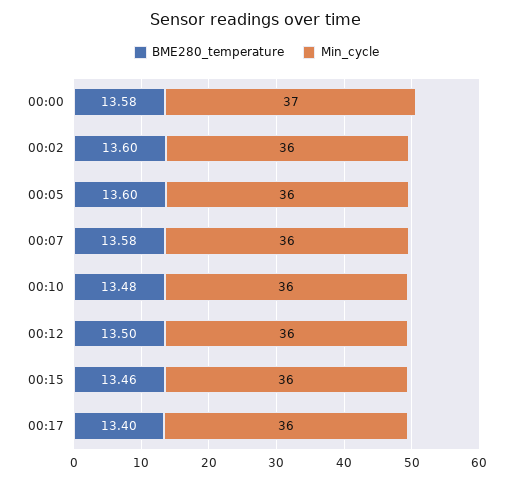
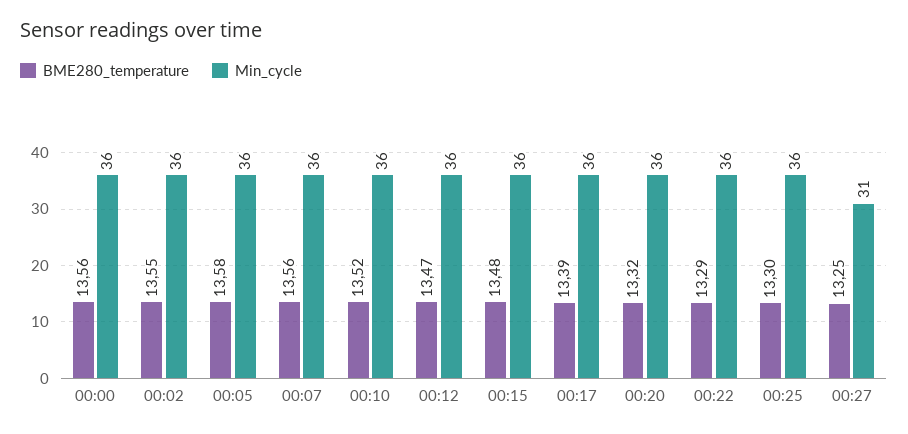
BME280_temperature, 00:00: 13.58 -> 13.56
Min_cycle, 00:00: 37 -> 36
BME280_temperature, 00:02: 13.6 -> 13.55
BME280_temperature, 00:05: 13.6 -> 13.58
BME280_temperature, 00:07: 13.58 -> 13.56
BME280_temperature, 00:10: 13.48 -> 13.52
BME280_temperature, 00:12: 13.5 -> 13.47
BME280_temperature, 00:15: 13.46 -> 13.48
BME280_temperature, 00:17: 13.4 -> 13.39
BME280_temperature, 00:20: none -> 13.32
Min_cycle, 00:20: none -> 36
BME280_temperature, 00:22: none -> 13.29
Min_cycle, 00:22: none -> 36
BME280_temperature, 00:25: none -> 13.3
Min_cycle, 00:25: none -> 36
BME280_temperature, 00:27: none -> 13.25
Min_cycle, 00:27: none -> 31

